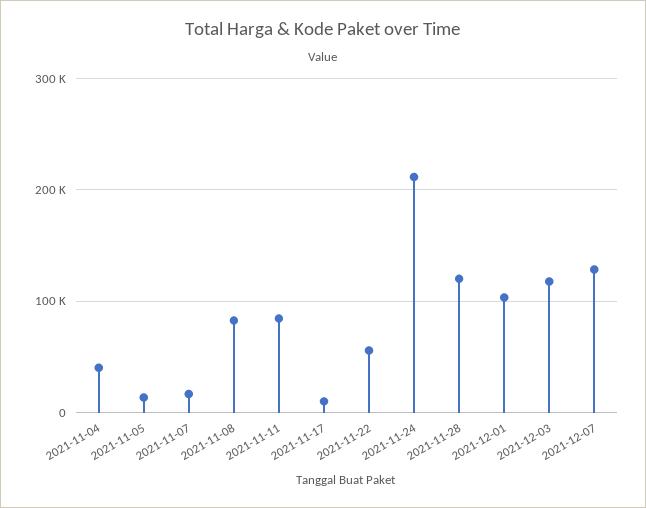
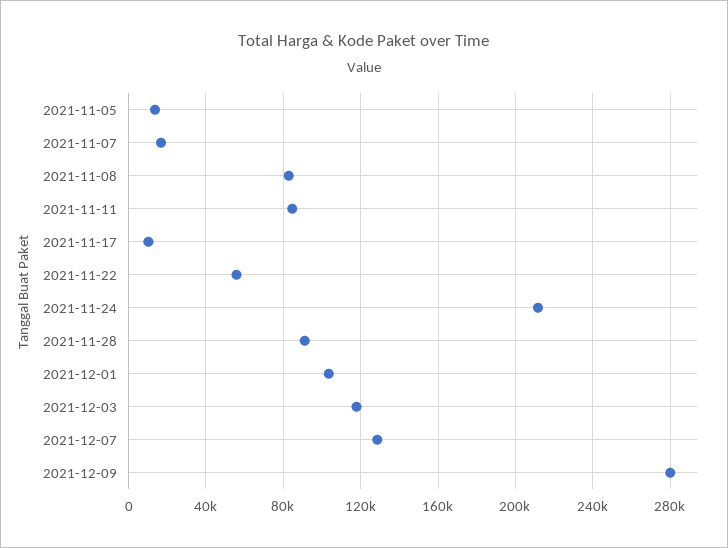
2021-11-04: 40000 -> none
2021-11-28: 120000 -> 90000
2021-12-09: none -> 280000

